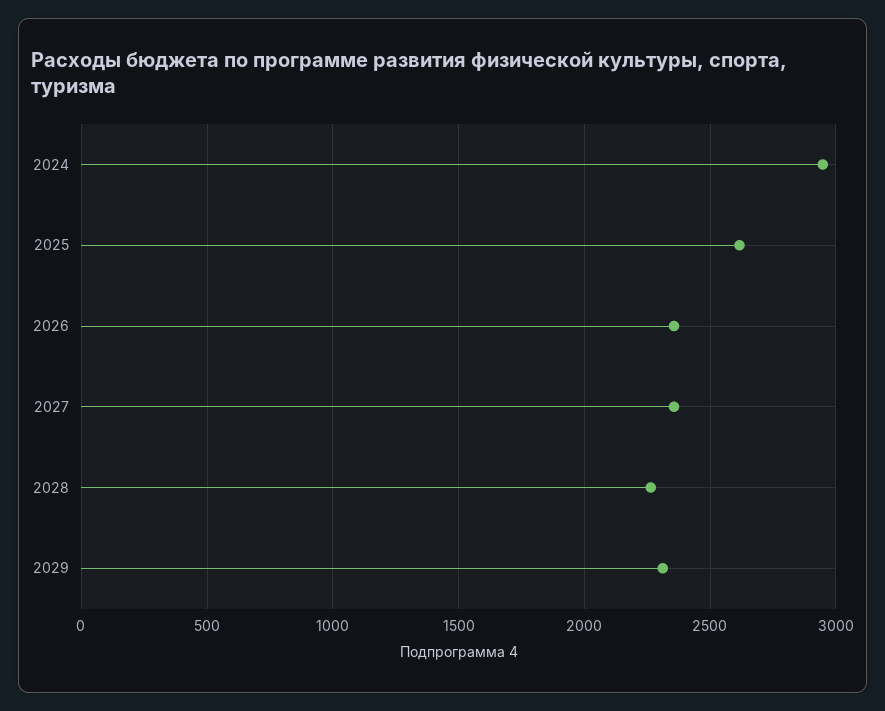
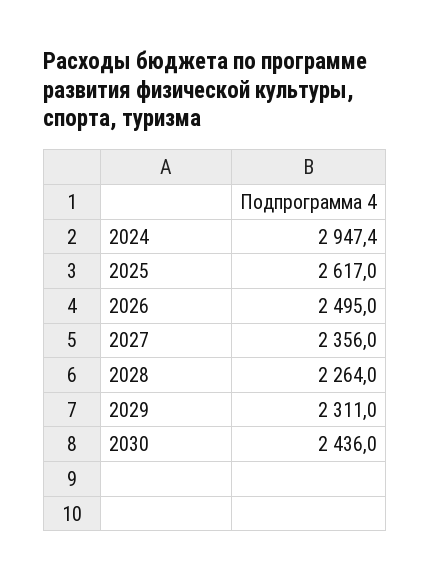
2026: 2350 -> 2495
2030: none -> 2436

